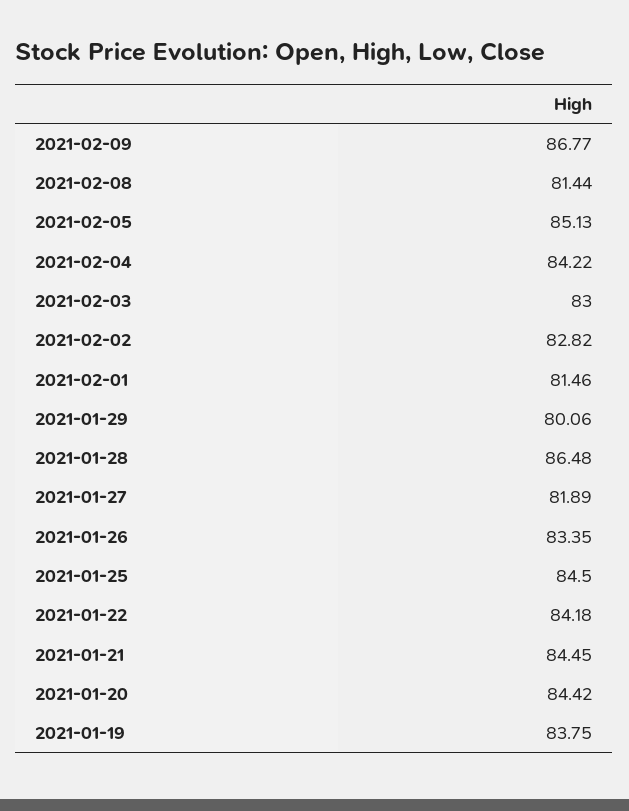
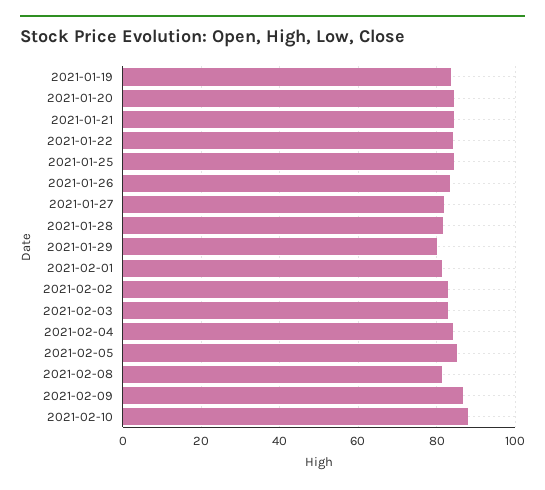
2021-01-28: 86.48 -> 82
2021-02-10: none -> 88

